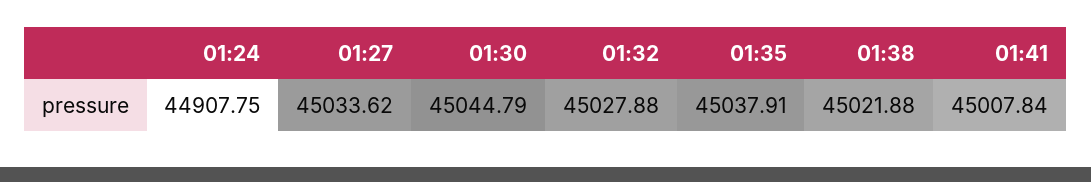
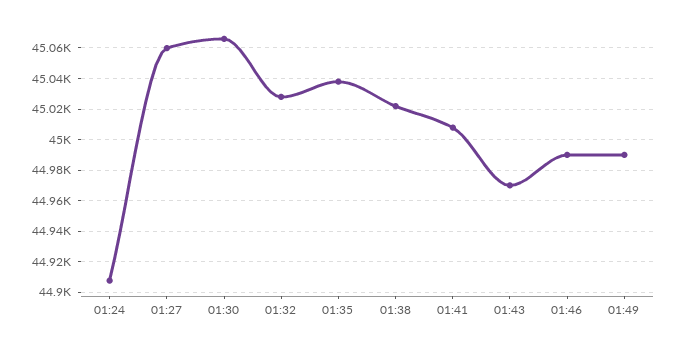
01:27: 45033.62 -> 45060
01:30: 45044.79 -> 45065
01:43: none -> 44970
01:46: none -> 44990
01:49: none -> 44990

